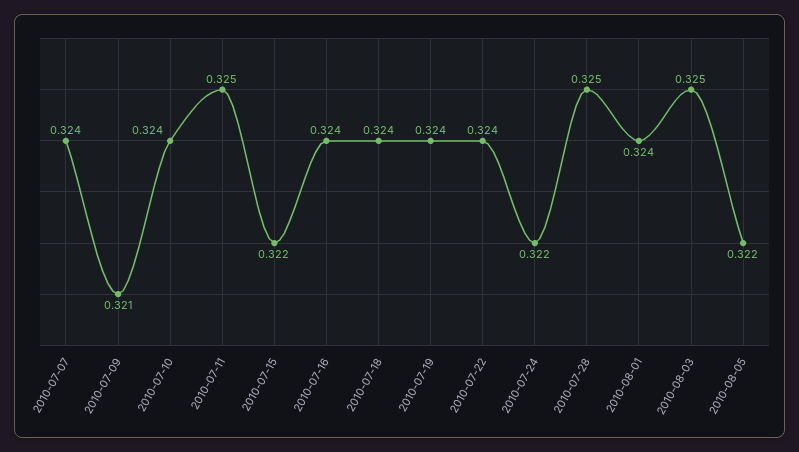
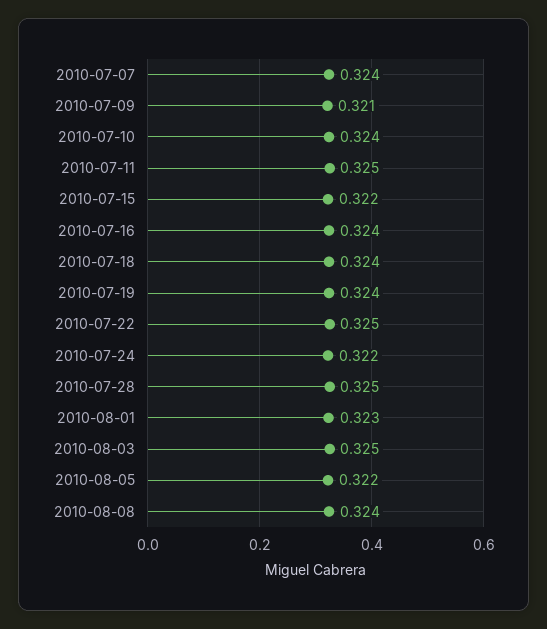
2010-07-22: 0.324 -> 0.325
2010-08-01: 0.324 -> 0.323
2010-08-08: none -> 0.324

